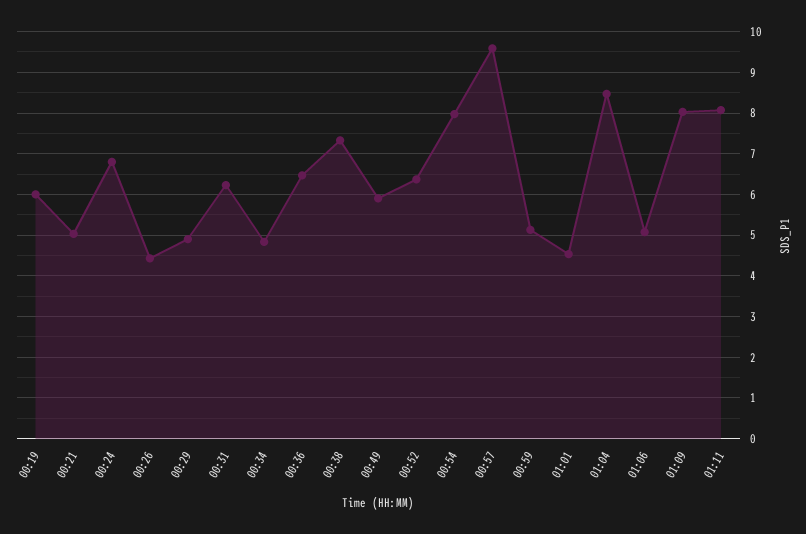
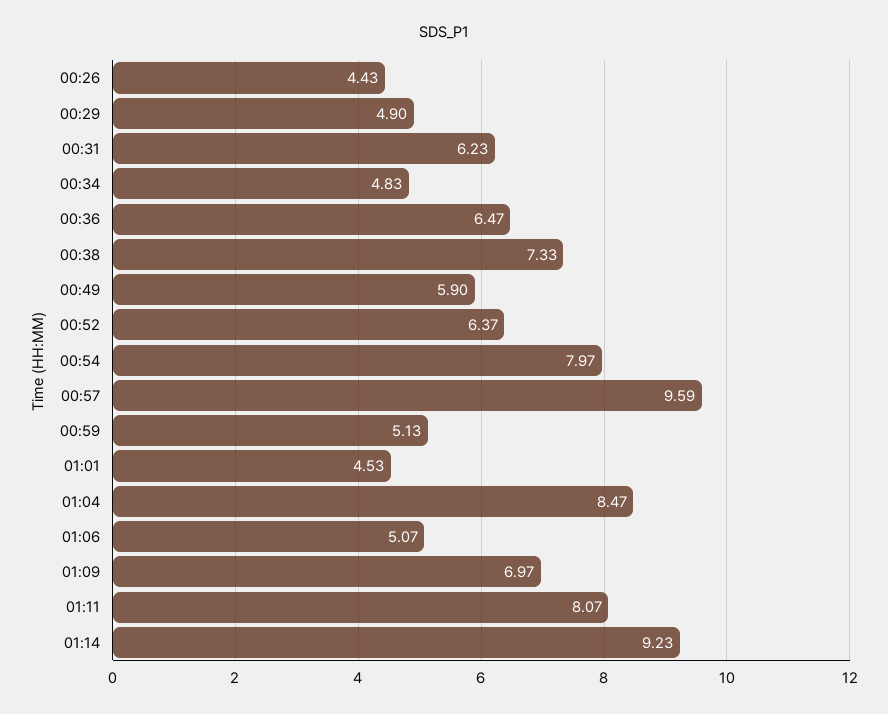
00:19: 6 -> none
00:21: 5 -> none
00:24: 6.8 -> none
01:09: 8 -> 6.97
01:14: none -> 9.23

